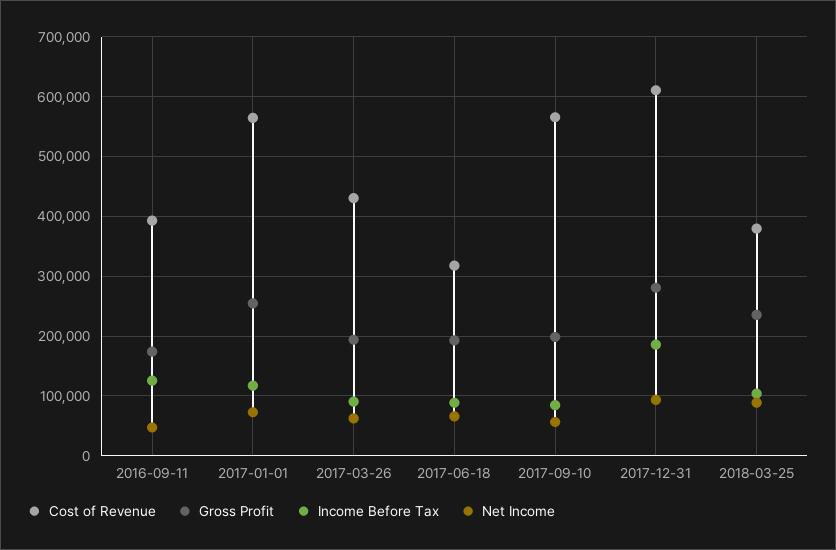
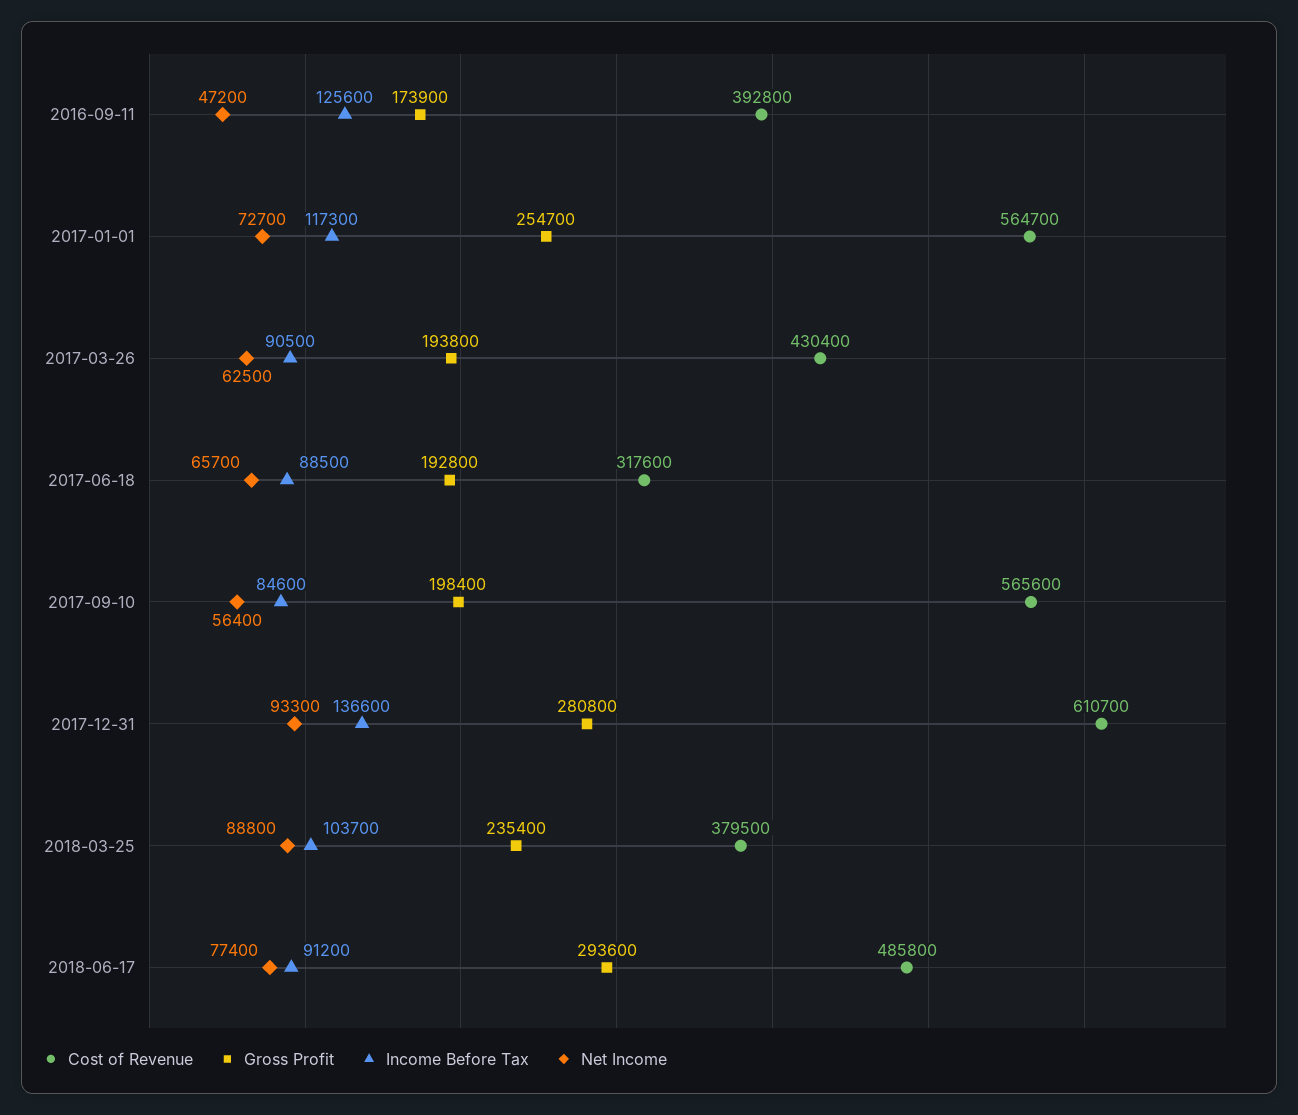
Income Before Tax, 2017-12-31: 180000 -> 136600
Cost of Revenue, 2018-06-17: none -> 485800
Gross Profit, 2018-06-17: none -> 293600
Income Before Tax, 2018-06-17: none -> 91200
Net Income, 2018-06-17: none -> 77400

